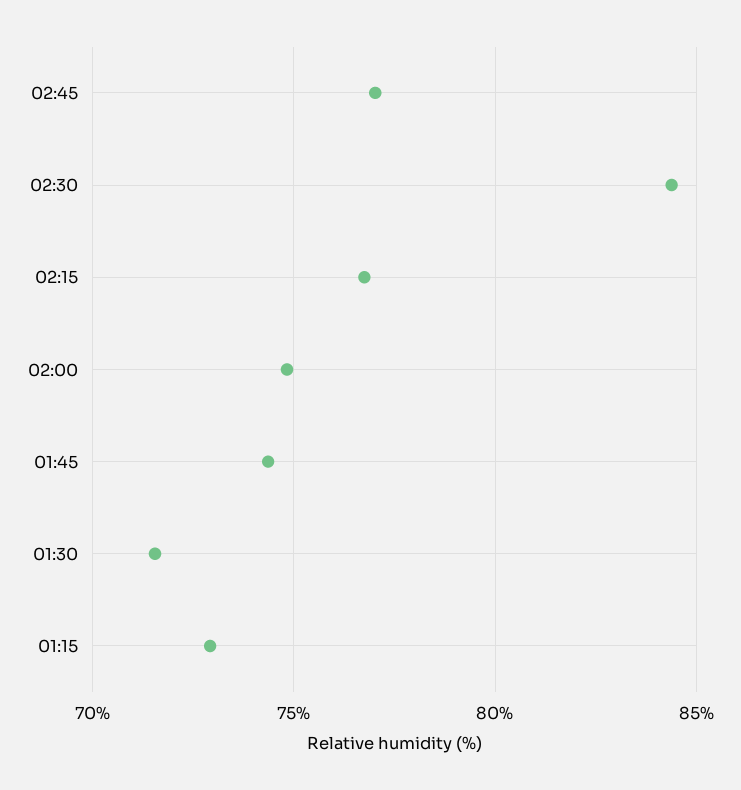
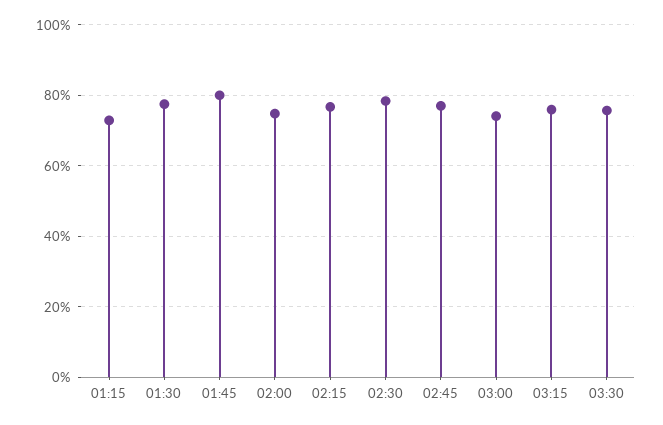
02:30: 84.5 -> 78
01:45: 74.5 -> 80
01:30: 71.5 -> 78
03:00: none -> 74
03:15: none -> 76
03:30: none -> 76

